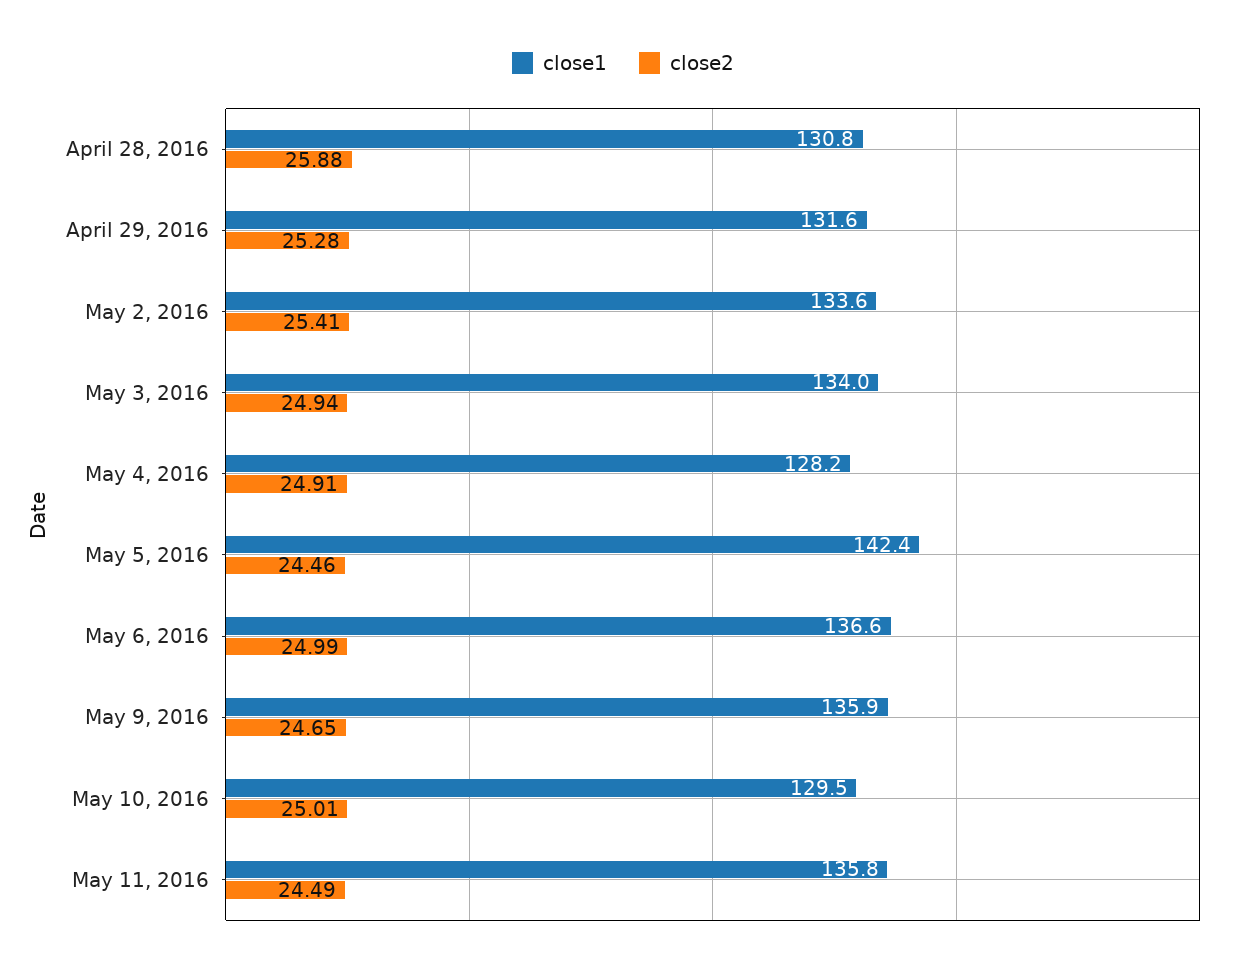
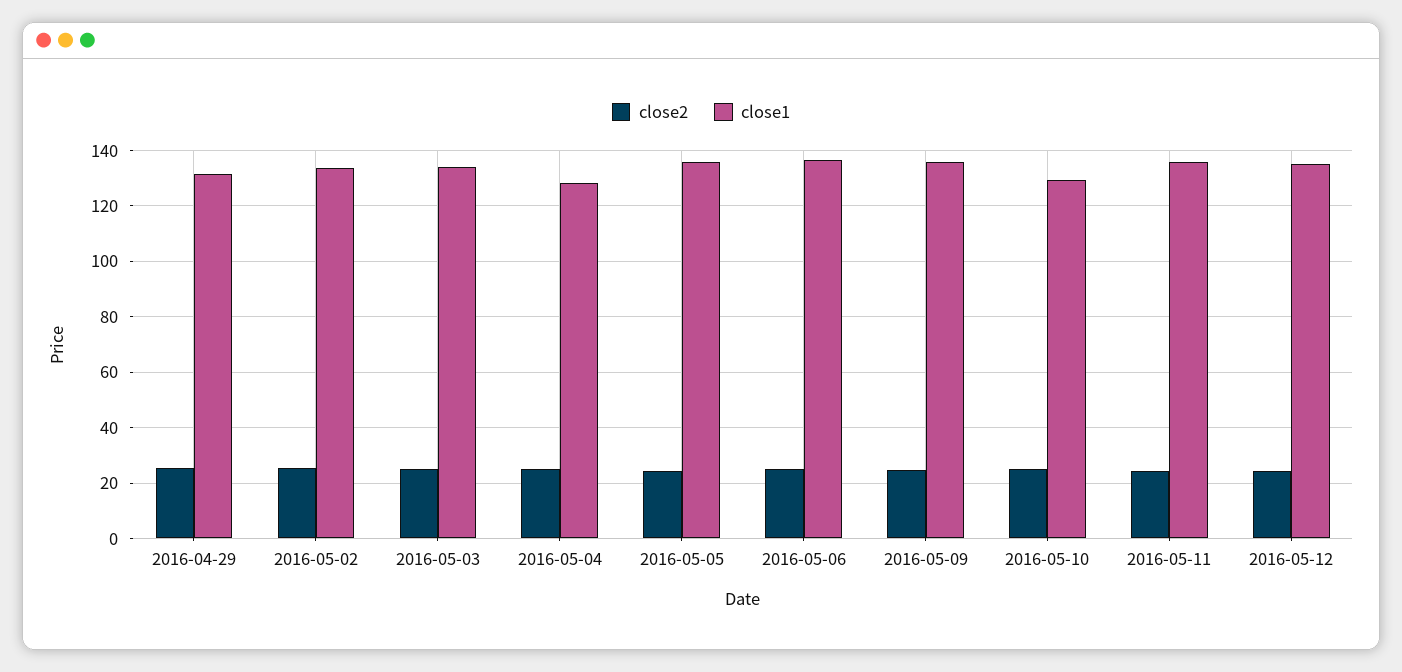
close1, April 28, 2016: 130.8 -> none
close2, April 28, 2016: 25.88 -> none
close1, May 5, 2016: 142.4 -> 135
close2, 2016-05-12: none -> 25
close1, 2016-05-12: none -> 135

